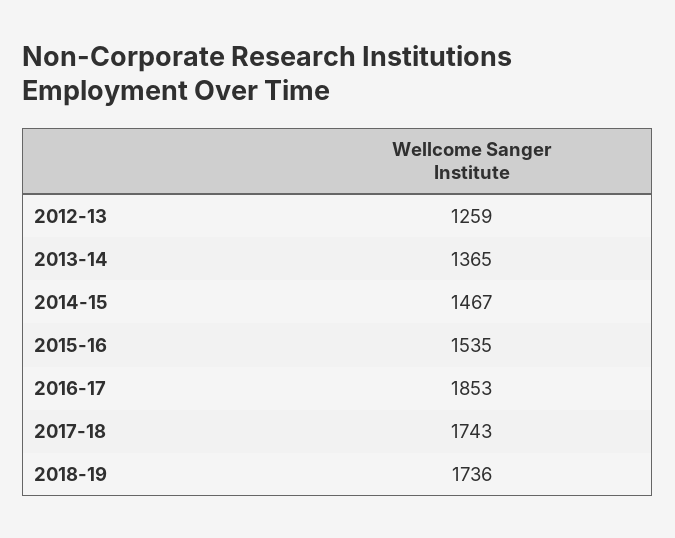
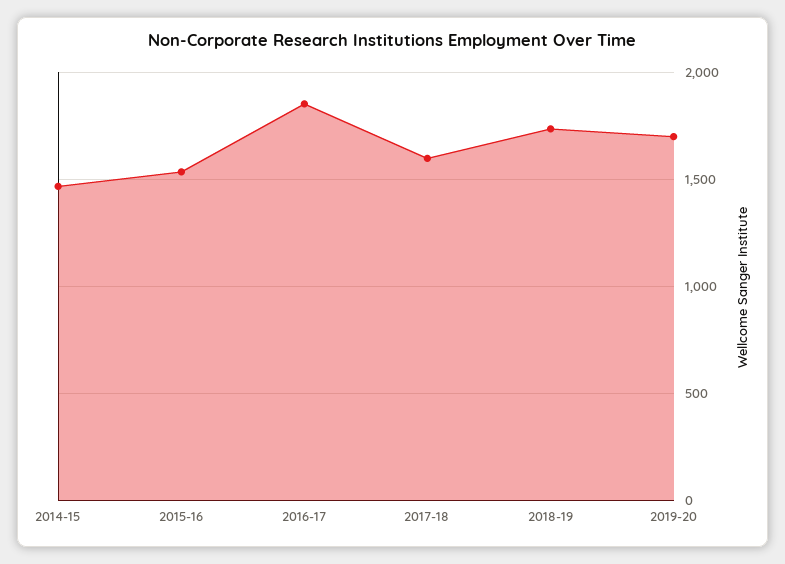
2012-13: 1259 -> none
2013-14: 1365 -> none
2017-18: 1743 -> 1600
2019-20: none -> 1700

